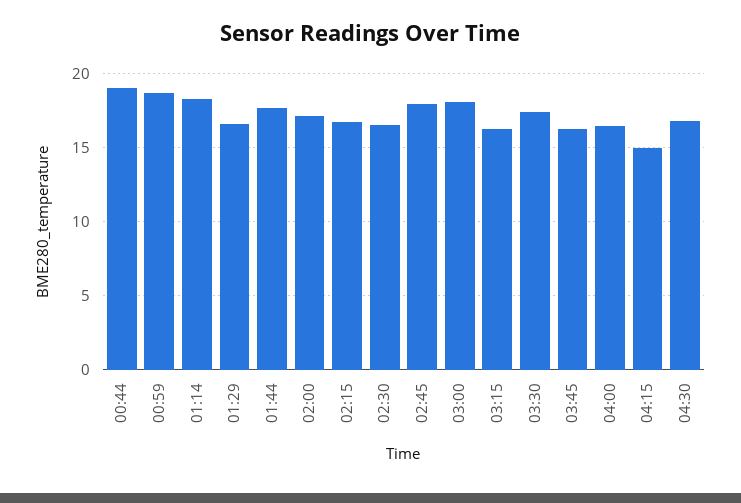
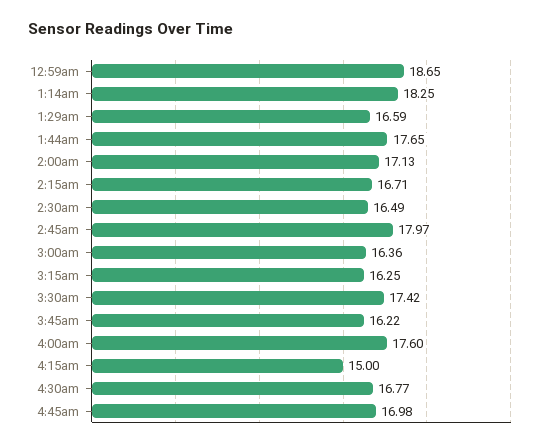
00:44: 19 -> none
03:00: 18 -> 16.36
04:00: 16.5 -> 17.6
4:45am: none -> 16.98

